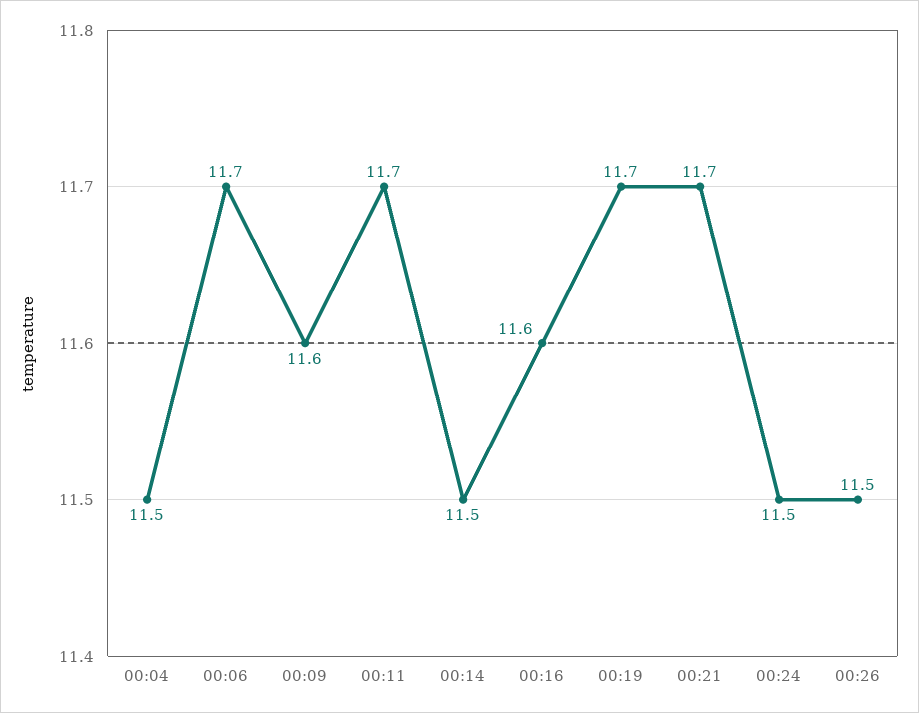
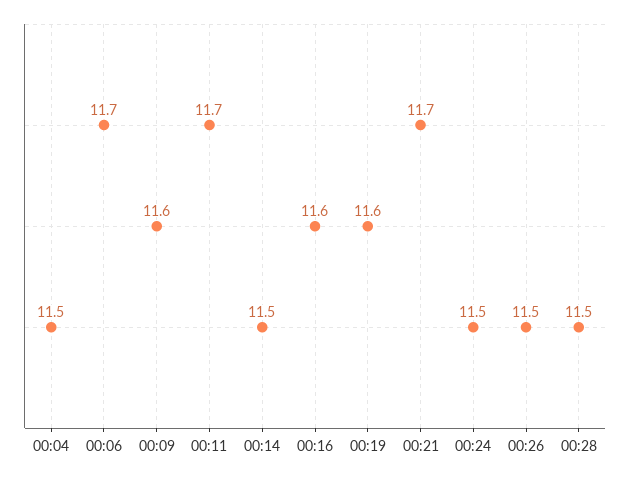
00:19: 11.7 -> 11.6
00:28: none -> 11.5

